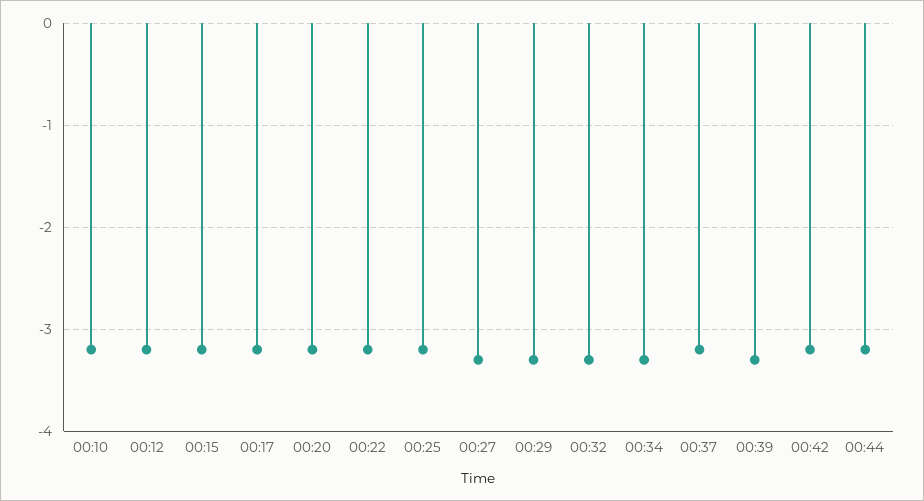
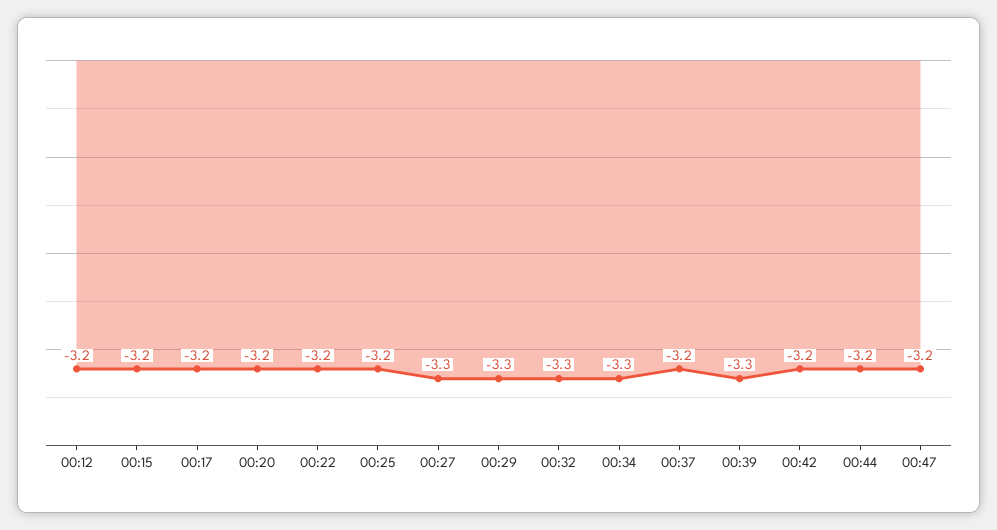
00:10: -3.2 -> none
00:47: none -> -3.2

